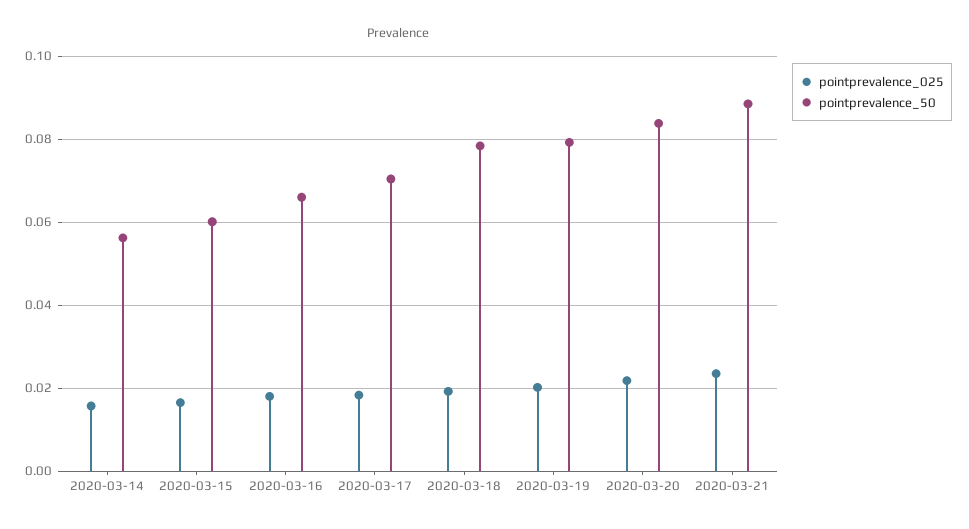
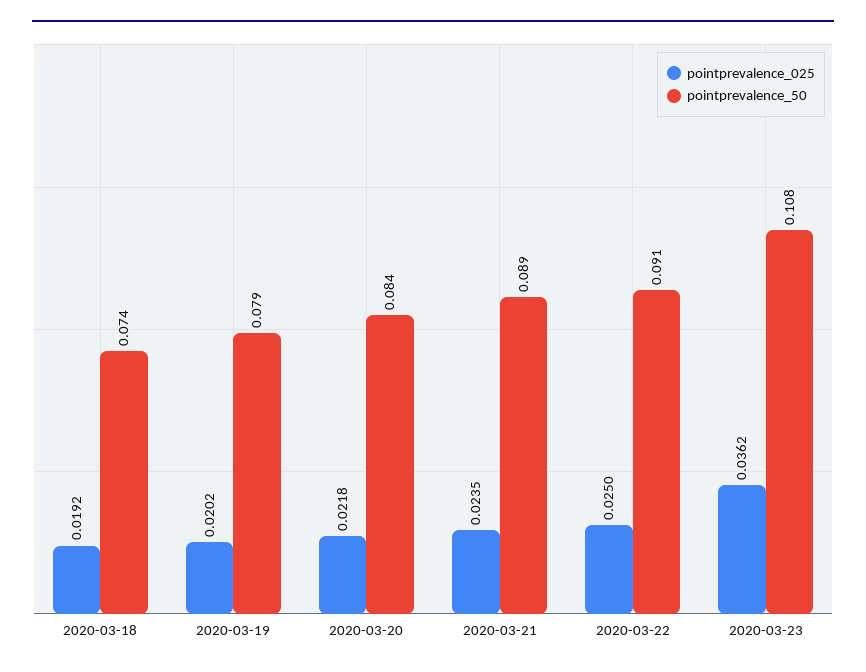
pointprevalence_025, 2020-03-14: 0.016 -> none
pointprevalence_50, 2020-03-14: 0.056 -> none
pointprevalence_025, 2020-03-15: 0.016 -> none
pointprevalence_50, 2020-03-15: 0.06 -> none
pointprevalence_025, 2020-03-16: 0.018 -> none
pointprevalence_50, 2020-03-16: 0.066 -> none
pointprevalence_025, 2020-03-17: 0.018 -> none
pointprevalence_50, 2020-03-17: 0.07 -> none
pointprevalence_50, 2020-03-18: 0.078 -> 0.074
pointprevalence_025, 2020-03-22: none -> 0.025
pointprevalence_50, 2020-03-22: none -> 0.091
pointprevalence_025, 2020-03-23: none -> 0.0362
pointprevalence_50, 2020-03-23: none -> 0.108

